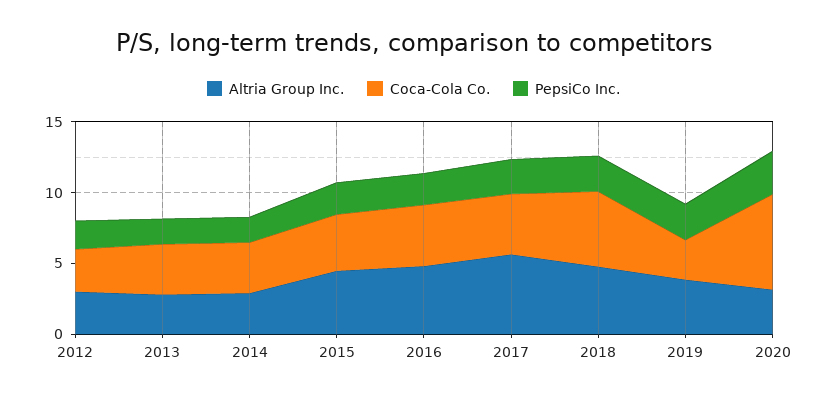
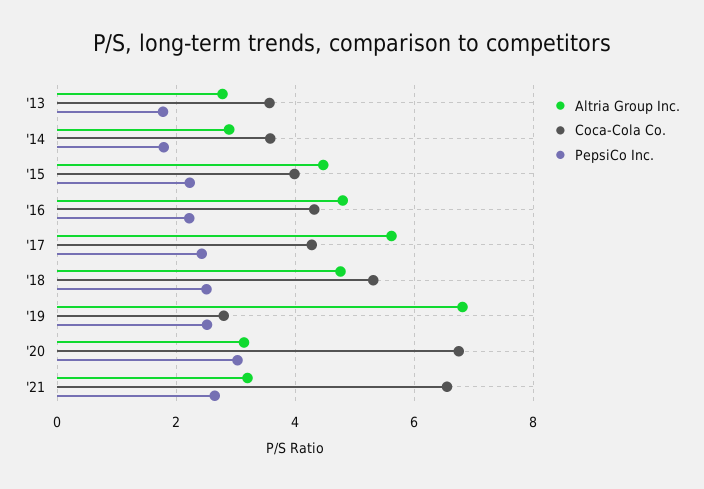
Altria Group Inc., 2012: 3 -> none
Coca-Cola Co., 2012: 3 -> none
PepsiCo Inc., 2012: 2 -> none
Altria Group Inc., 2019: 4 -> 6.8
Altria Group Inc., '21: none -> 3.2
Coca-Cola Co., '21: none -> 6.6
PepsiCo Inc., '21: none -> 2.6

